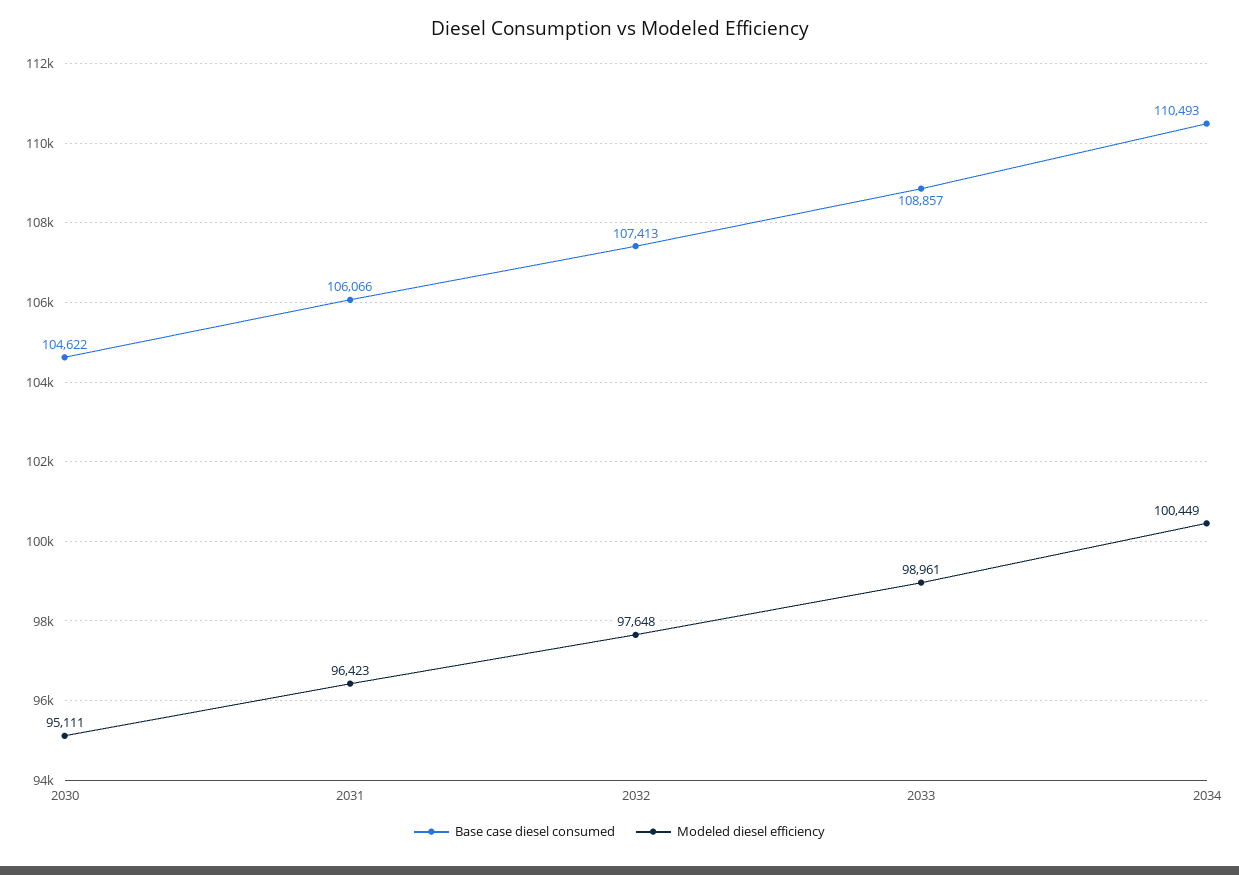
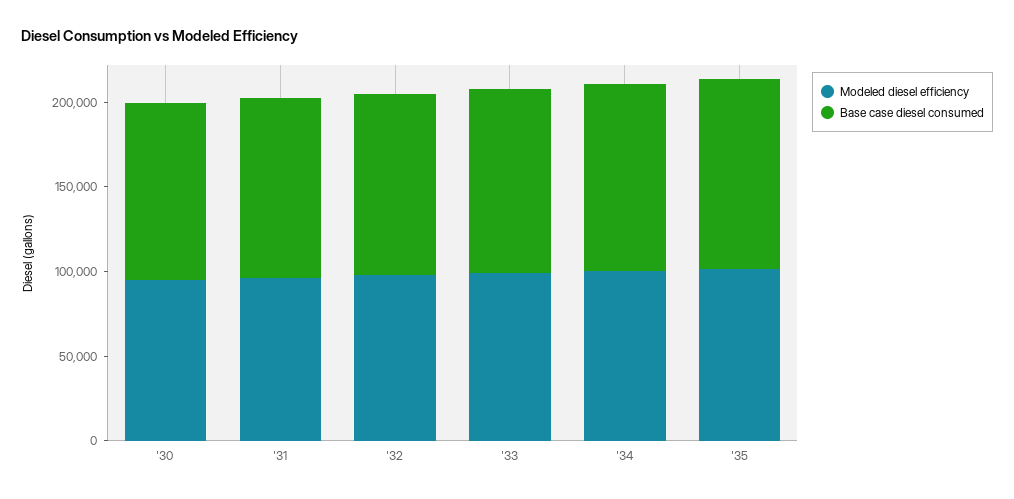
Modeled diesel efficiency, '35: none -> 100000
Base case diesel consumed, '35: none -> 110000

